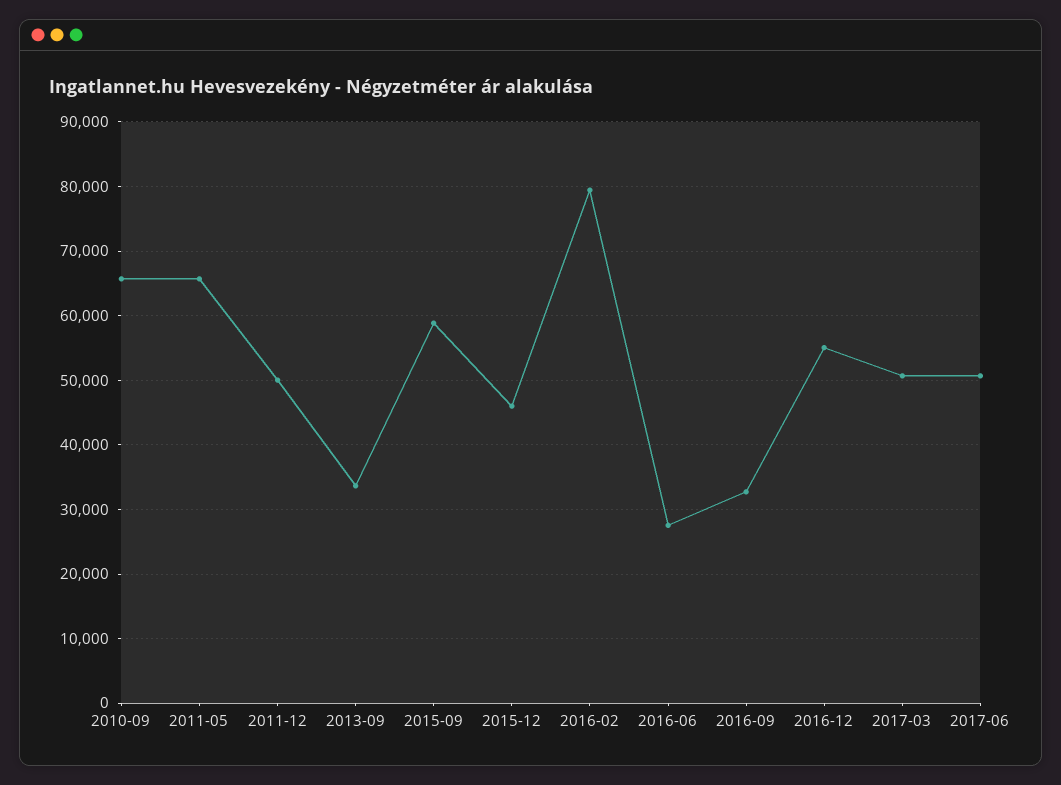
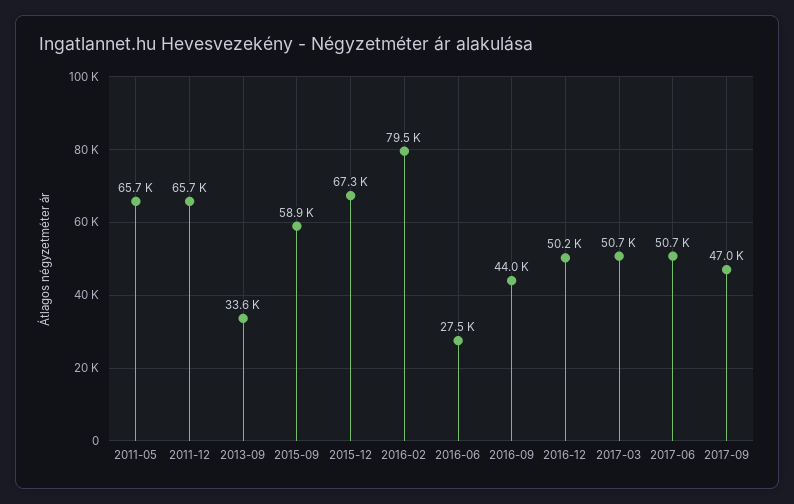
2010-09: 66000 -> none
2011-12: 50000 -> 65700
2015-12: 46000 -> 67300
2016-09: 33000 -> 44000
2016-12: 55000 -> 50200
2017-09: none -> 47000

